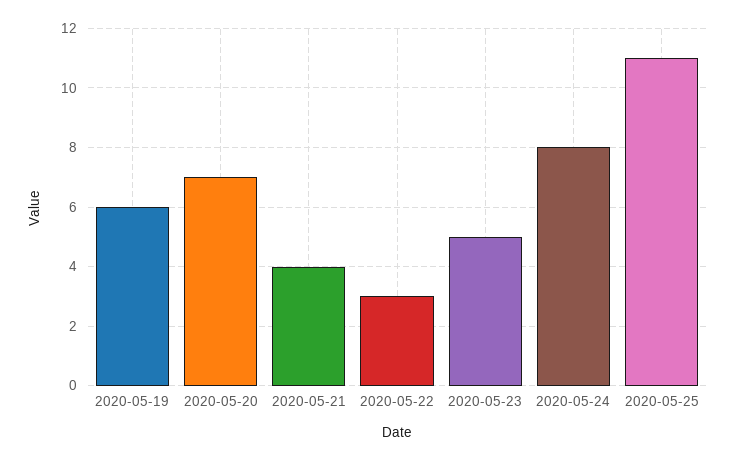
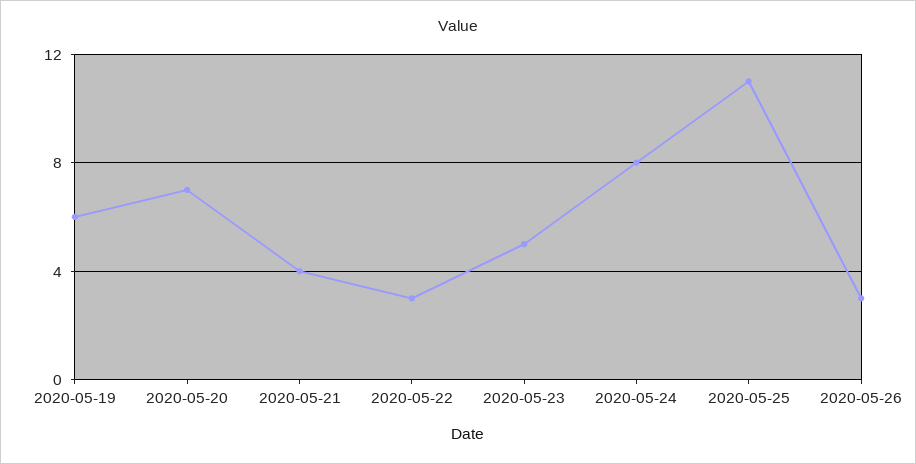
2020-05-26: none -> 3

